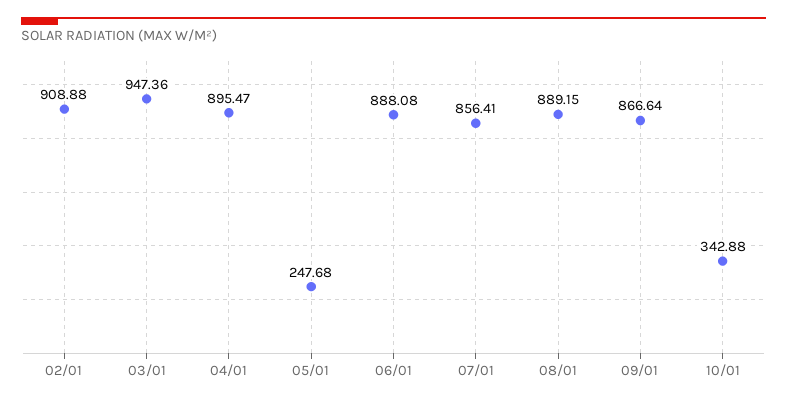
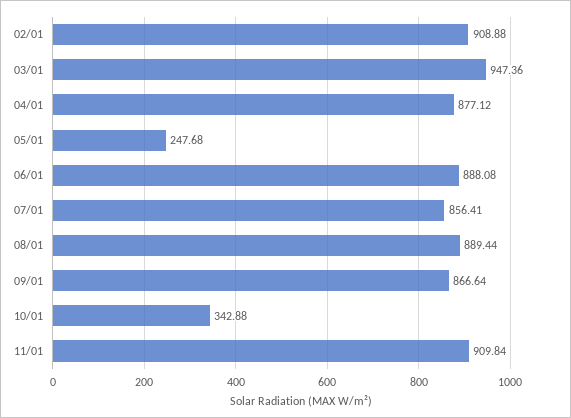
04/01: 895.47 -> 877.12
08/01: 889.15 -> 889.44
11/01: none -> 909.84

